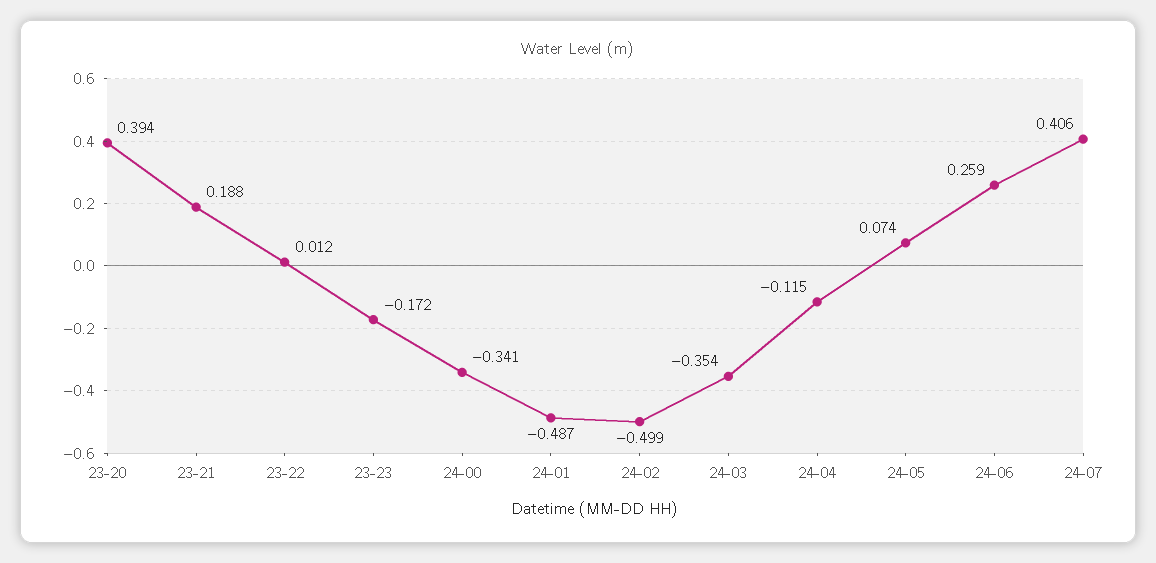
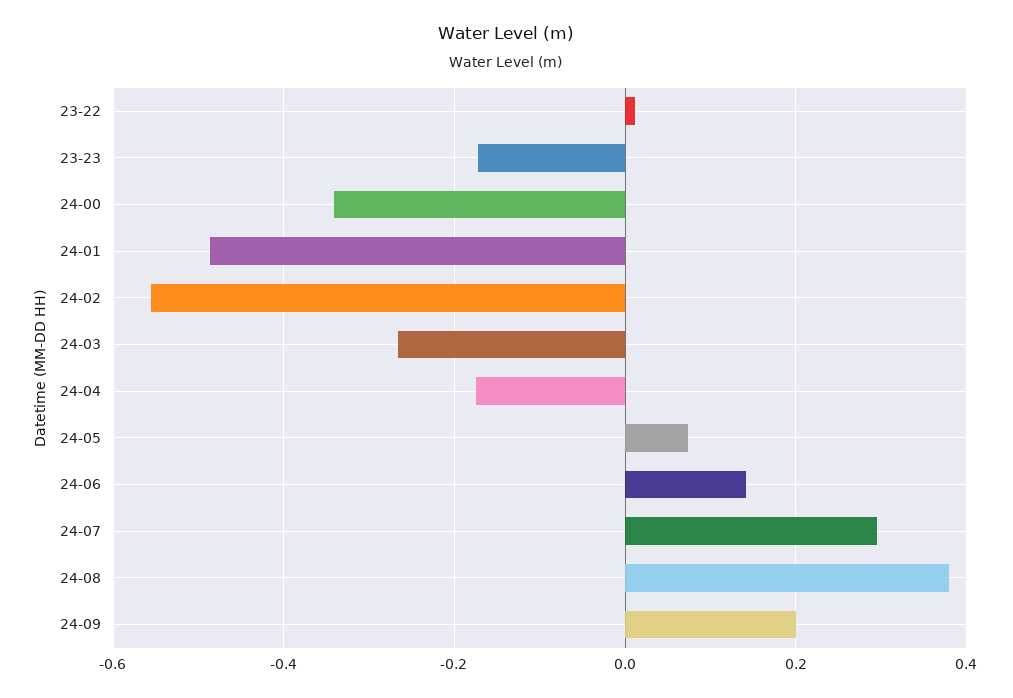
23-20: 0.394 -> none
23-21: 0.188 -> none
24-02: -0.499 -> -0.56
24-03: -0.354 -> -0.26
24-04: -0.115 -> -0.18
24-06: 0.259 -> 0.14
24-07: 0.406 -> 0.3
24-08: none -> 0.38
24-09: none -> 0.2

